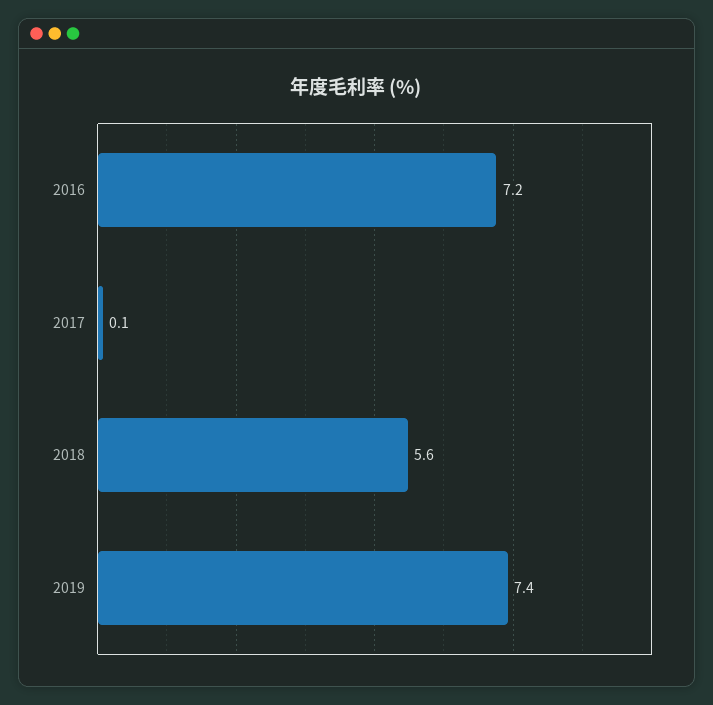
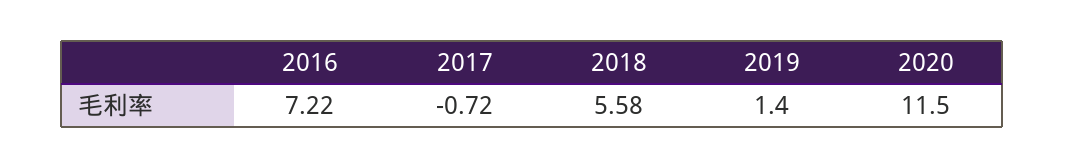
2017: 0.1 -> -0.72
2019: 7.4 -> 1.4
2020: none -> 11.5

